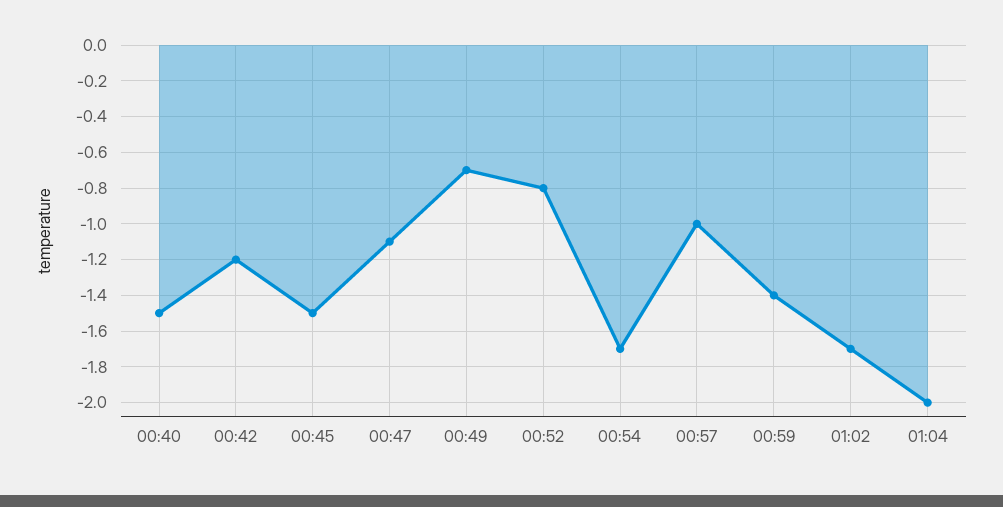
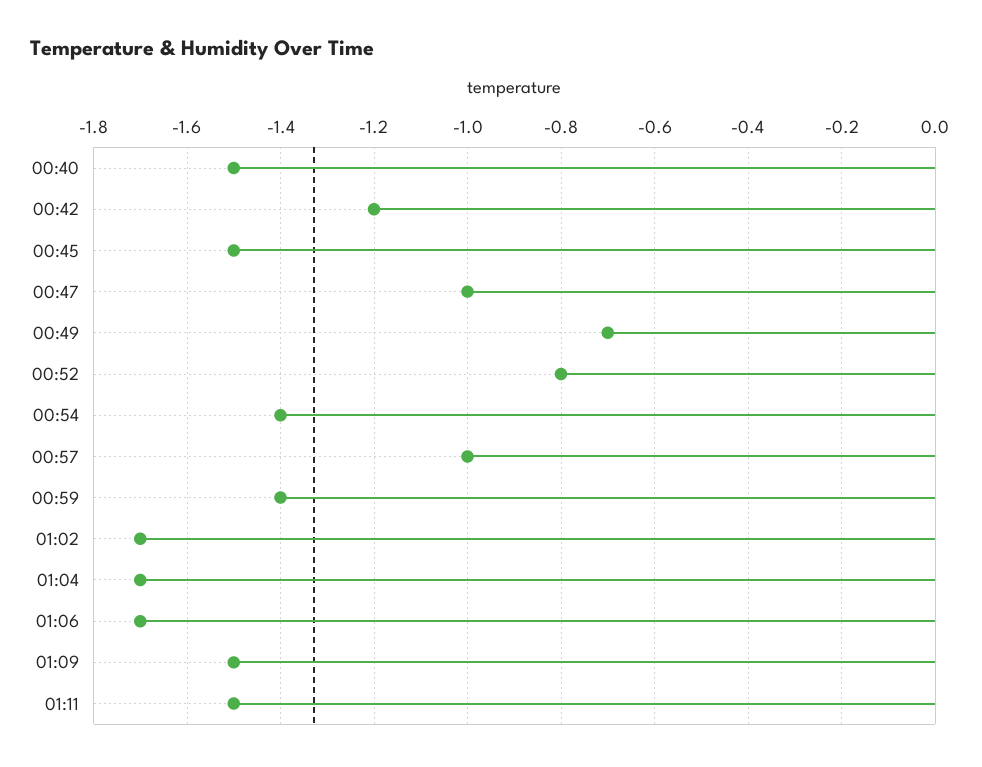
00:47: -1.1 -> -1
00:54: -1.7 -> -1.4
01:04: -2 -> -1.7
01:06: none -> -1.7
01:09: none -> -1.5
01:11: none -> -1.5

